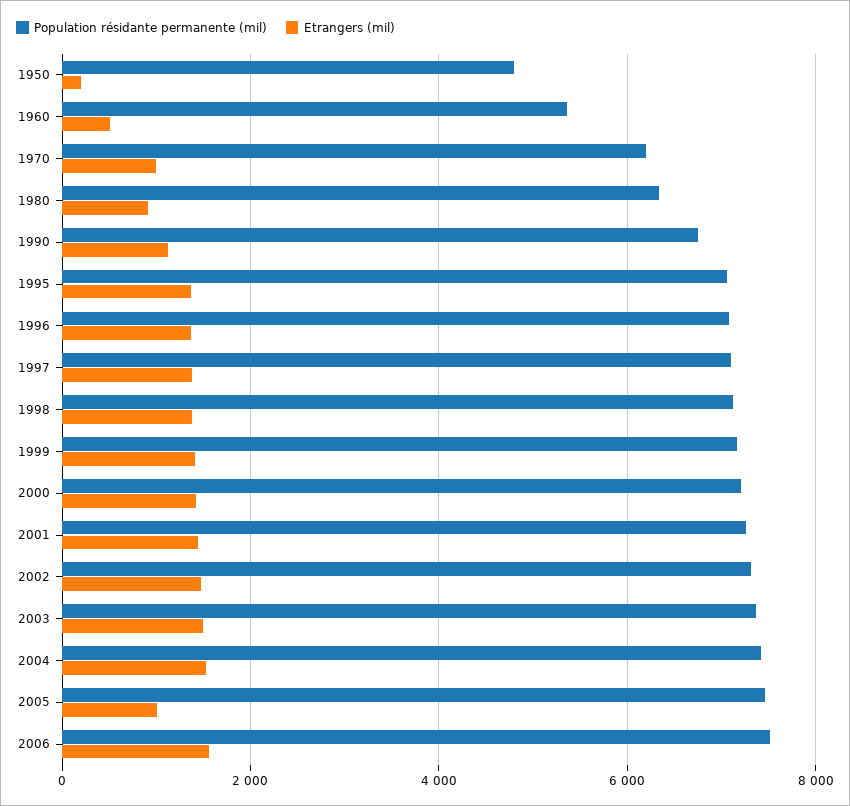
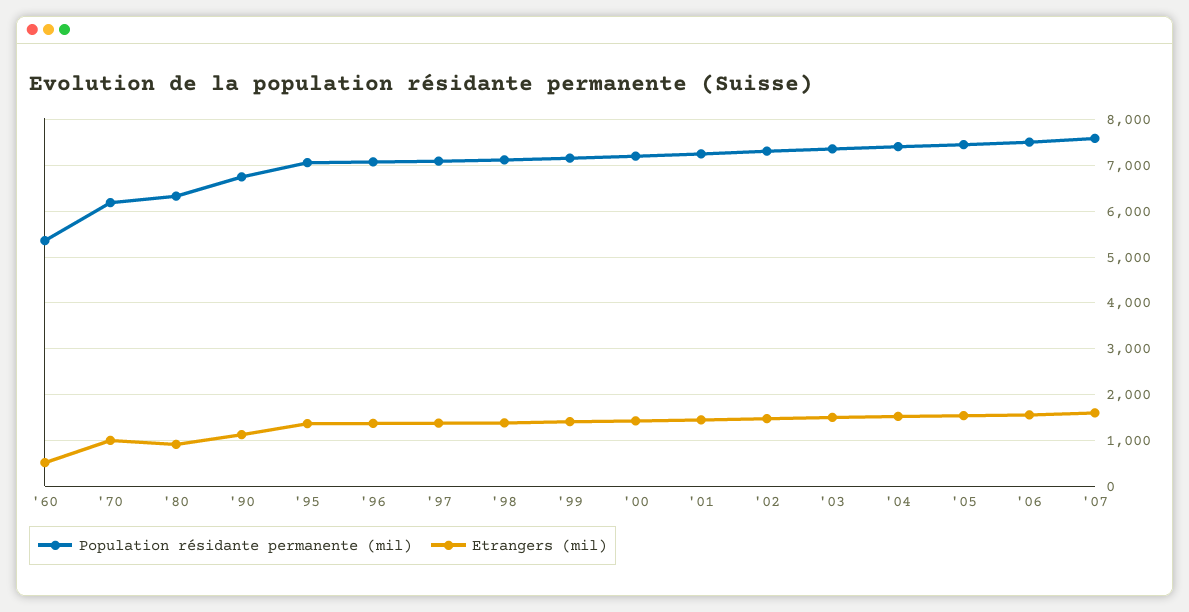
Population résidante permanente (mil), 1950: 4800 -> none
Etrangers (mil), 1950: 200 -> none
Etrangers (mil), 2005: 1000 -> 1600
Population résidante permanente (mil), '07: none -> 7600
Etrangers (mil), '07: none -> 1600

